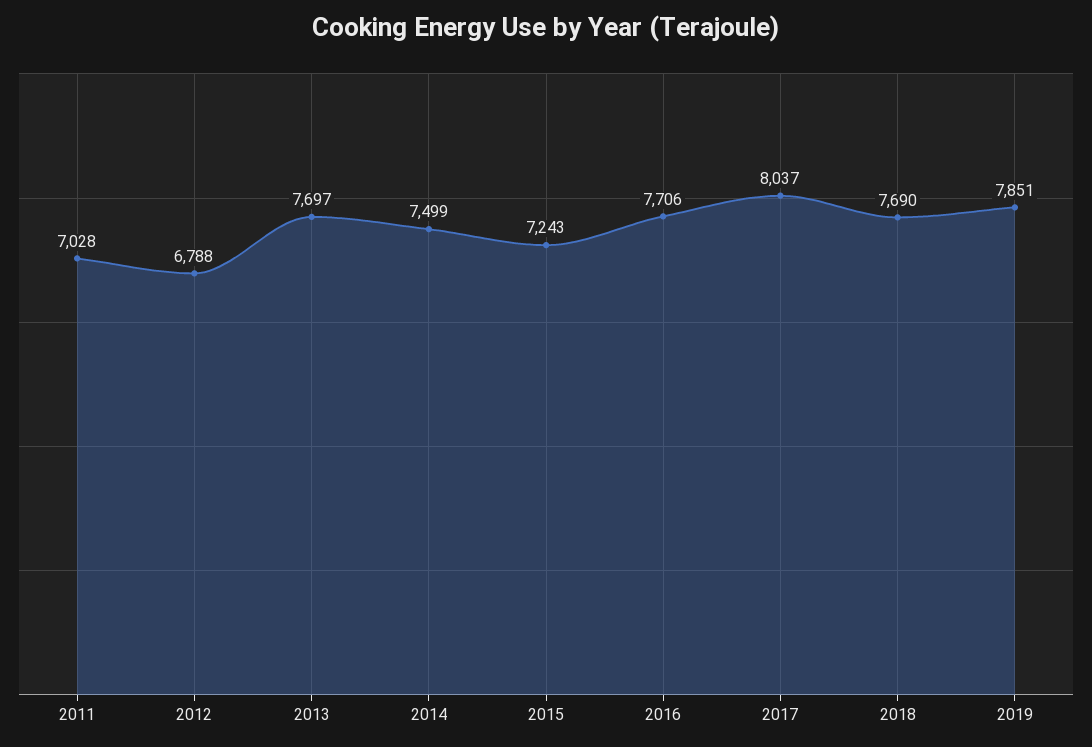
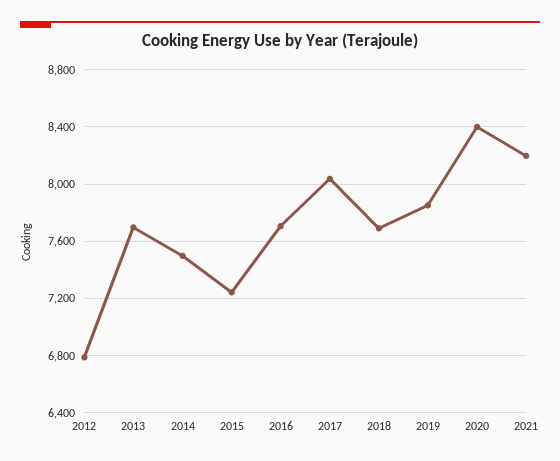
2011: 7028 -> none
2020: none -> 8400
2021: none -> 8200

